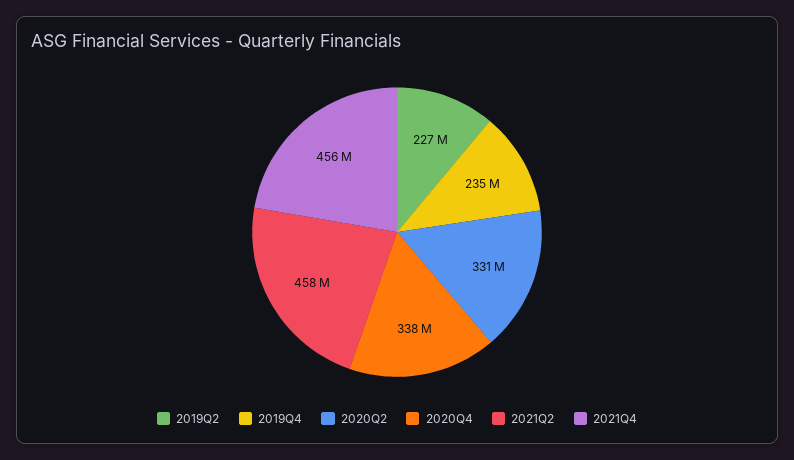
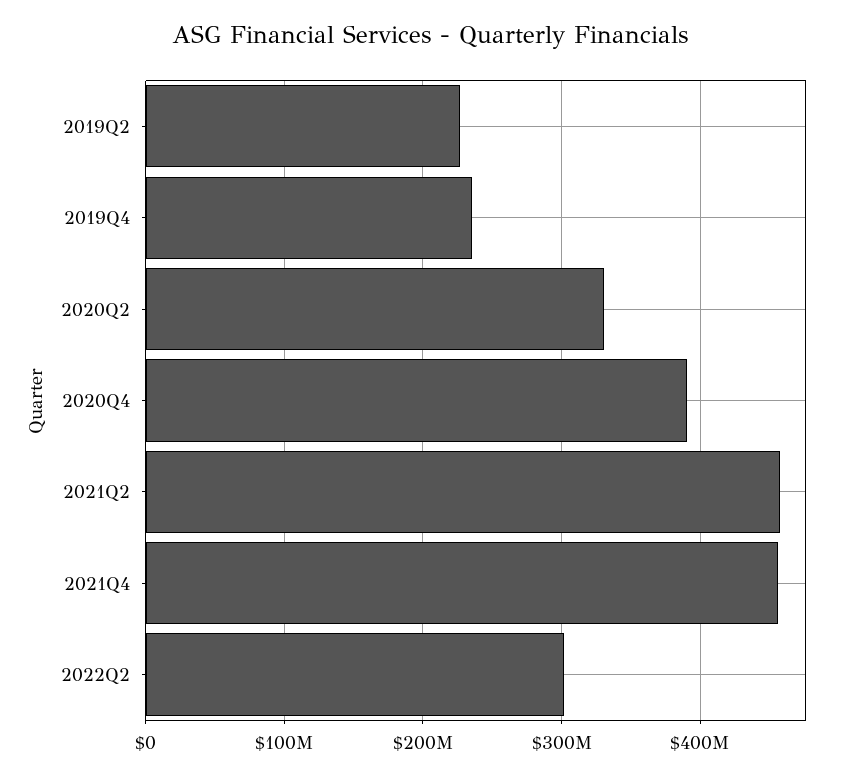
2020Q4: 338000000 -> 390000000
2022Q2: none -> 300000000

